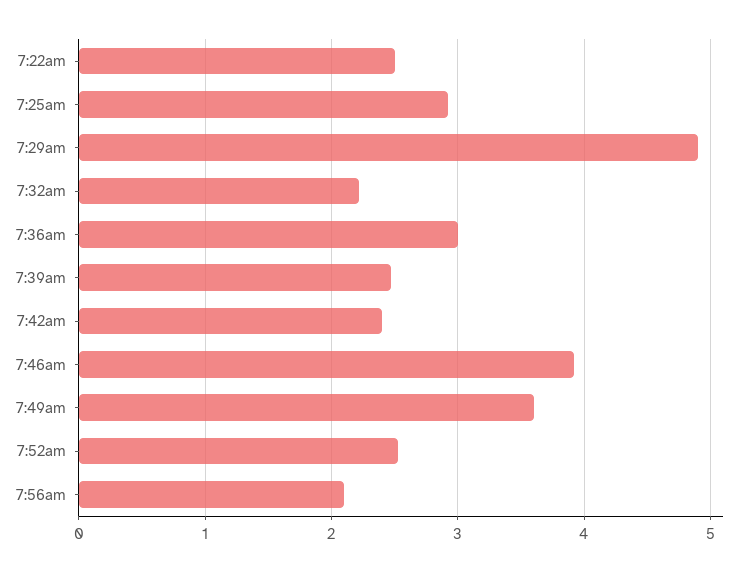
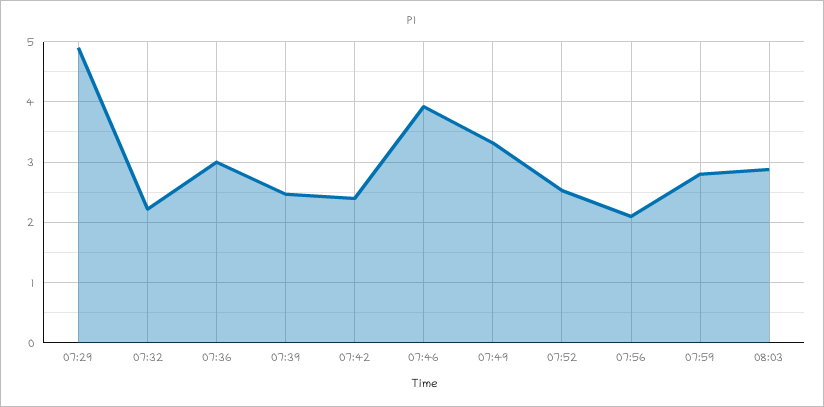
7:22am: 2.5 -> none
7:25am: 2.9 -> none
7:49am: 3.6 -> 3.3
07:59: none -> 2.8
08:03: none -> 2.9

